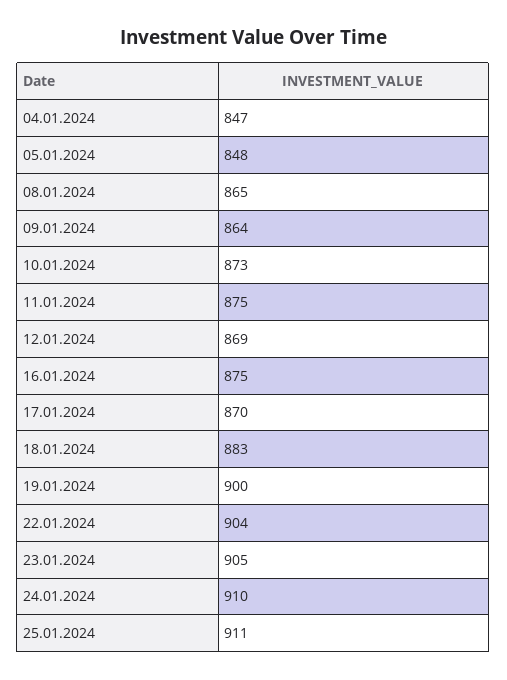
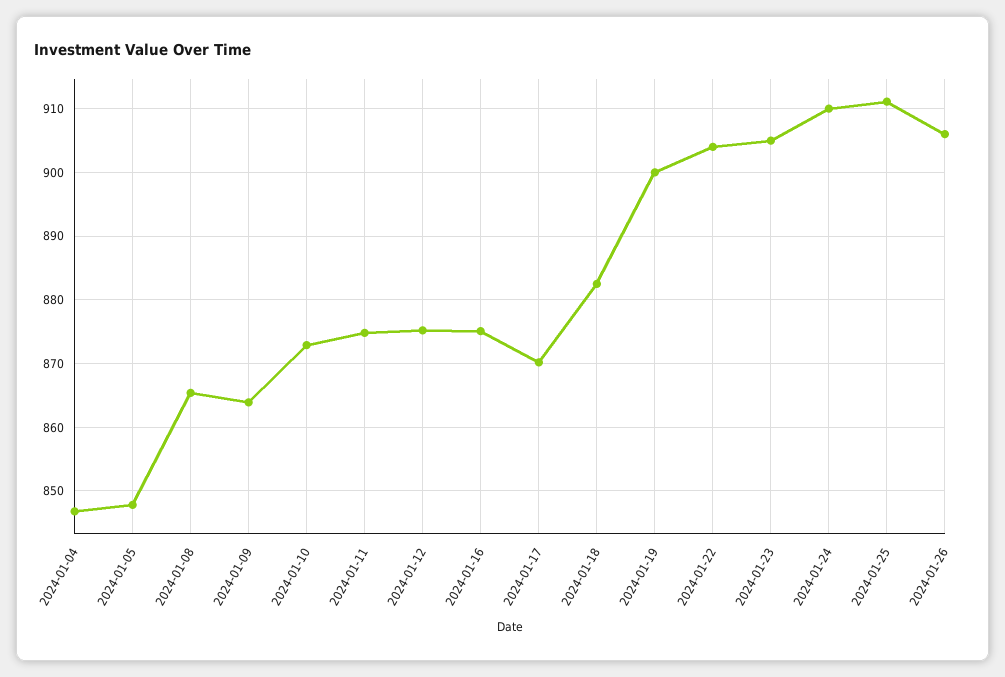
12.01.2024: 869 -> 875
2024-01-26: none -> 906

